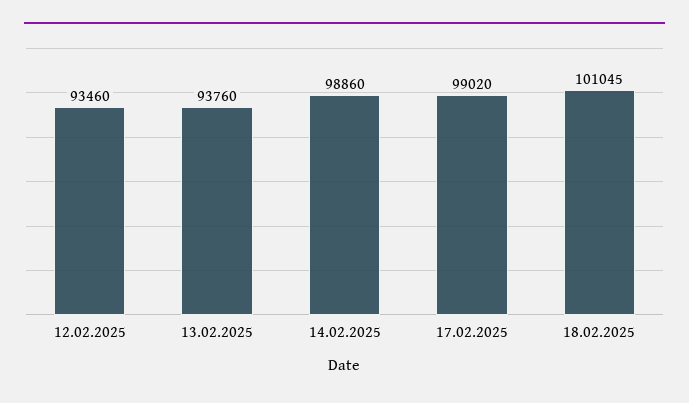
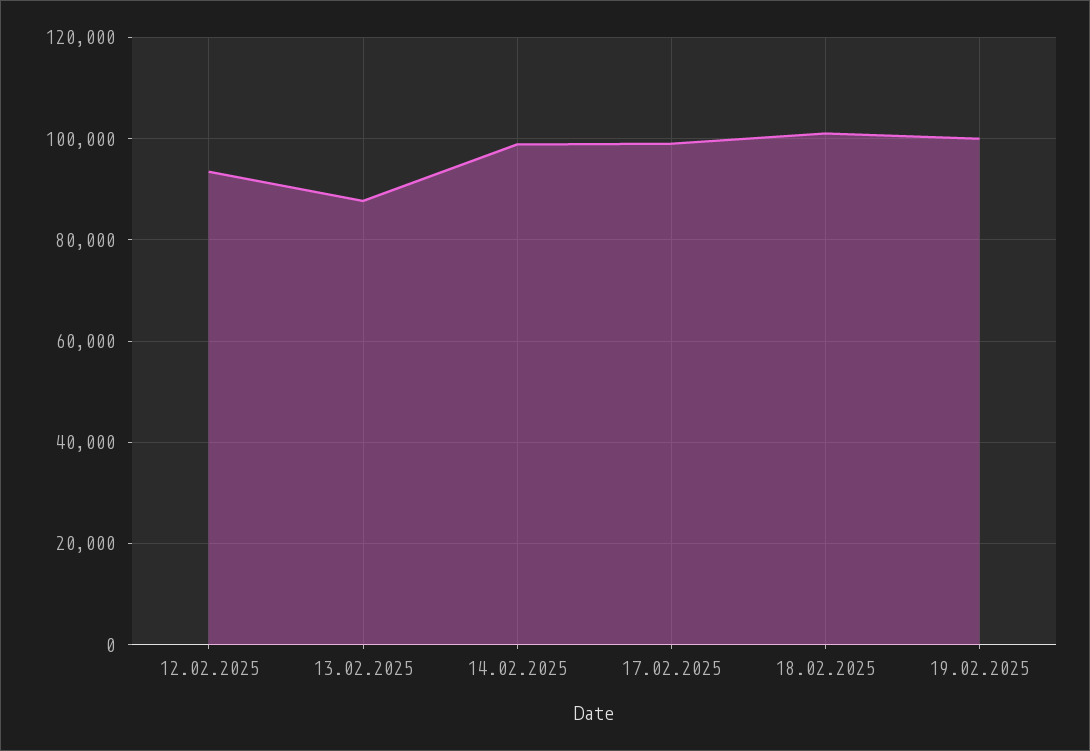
13.02.2025: 93760 -> 88000
19.02.2025: none -> 100000

